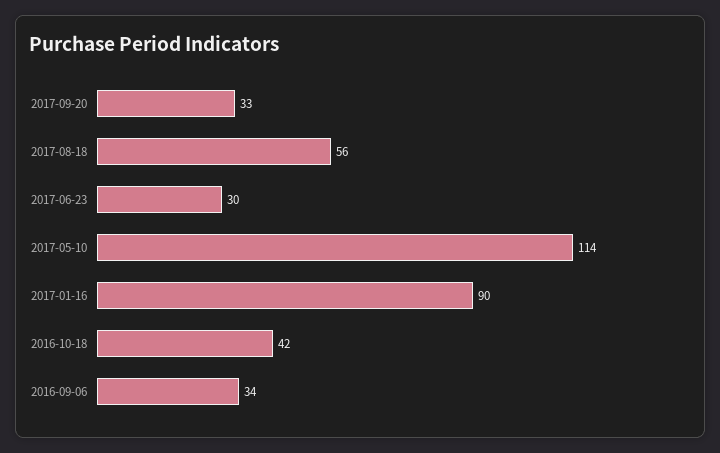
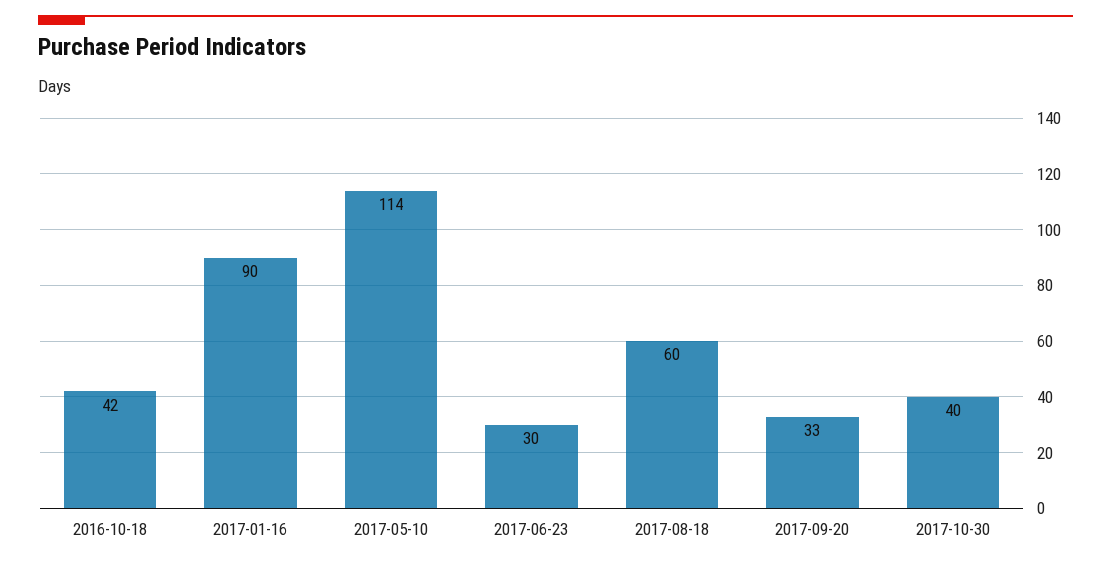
2017-08-18: 56 -> 60
2016-09-06: 34 -> none
2017-10-30: none -> 40

